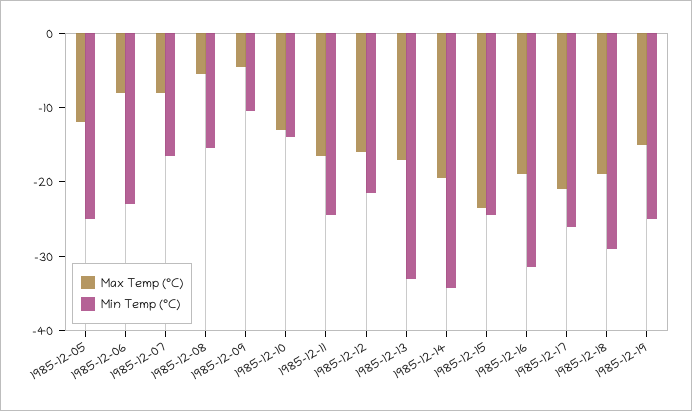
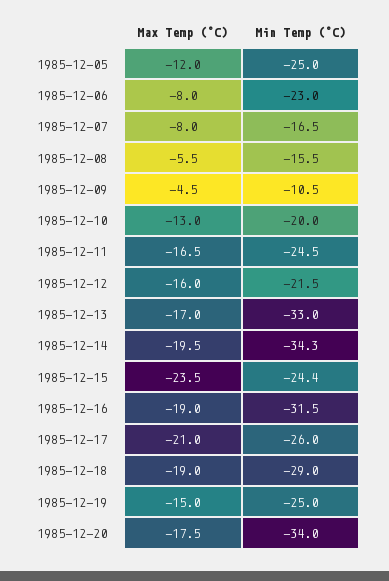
Min Temp (°C), 1985-12-10: -14 -> -20
Max Temp (°C), 1985-12-20: none -> -17.5
Min Temp (°C), 1985-12-20: none -> -34

